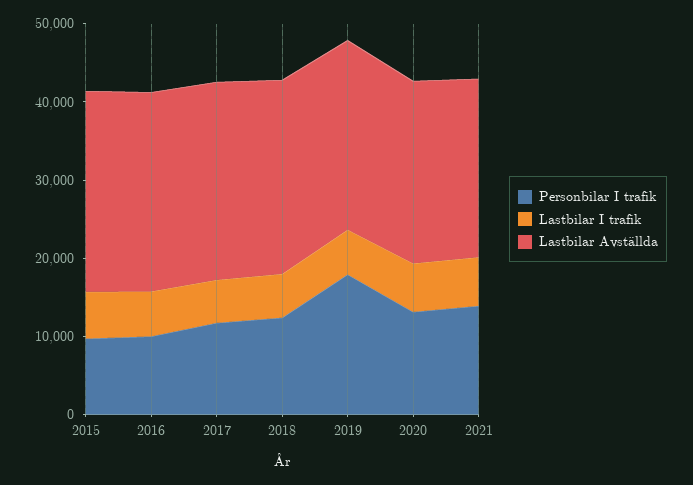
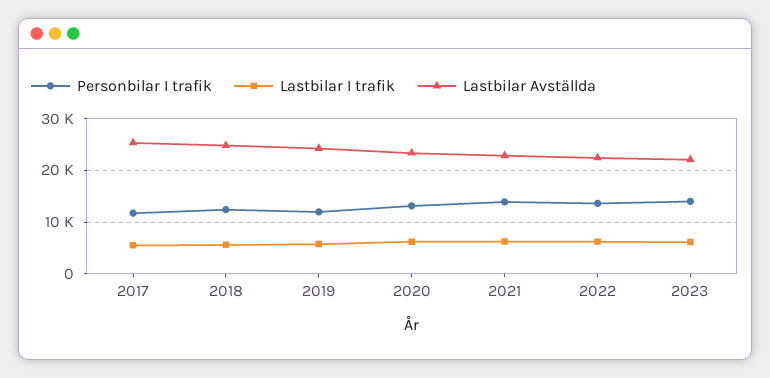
Personbilar I trafik, 2015: 10000 -> none
Lastbilar I trafik, 2015: 6000 -> none
Lastbilar Avställda, 2015: 26000 -> none
Personbilar I trafik, 2016: 10000 -> none
Lastbilar I trafik, 2016: 6000 -> none
Lastbilar Avställda, 2016: 26000 -> none
Personbilar I trafik, 2019: 18000 -> 12000
Personbilar I trafik, 2022: none -> 14000
Lastbilar I trafik, 2022: none -> 6000
Lastbilar Avställda, 2022: none -> 22000
Personbilar I trafik, 2023: none -> 14000
Lastbilar I trafik, 2023: none -> 6000
Lastbilar Avställda, 2023: none -> 22000

